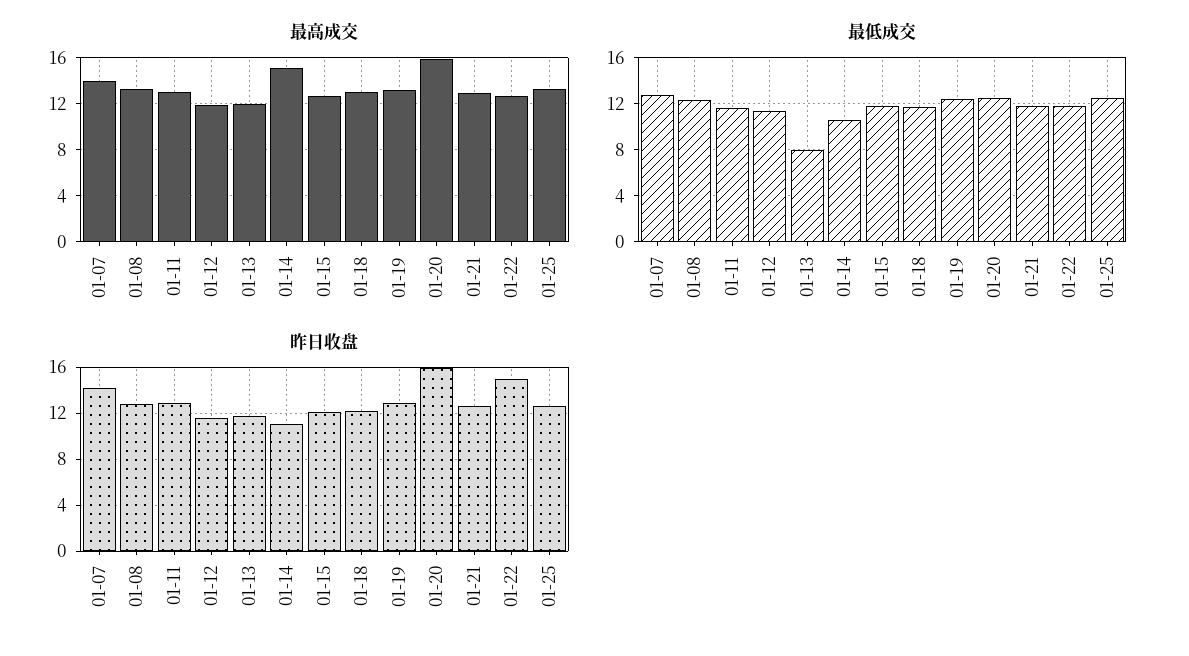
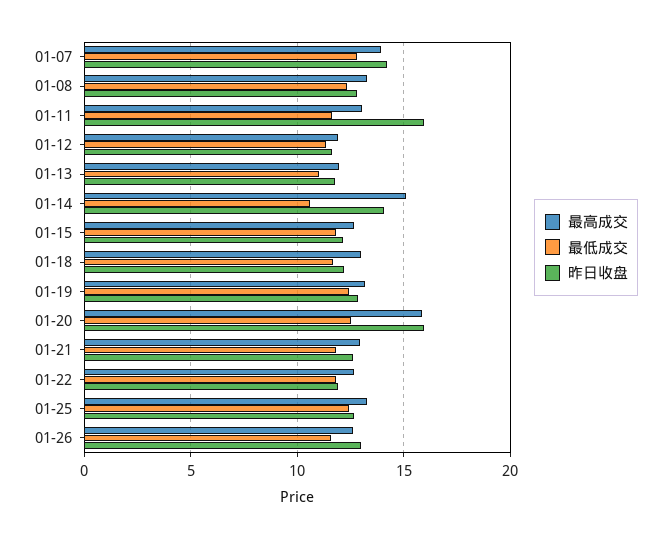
最低成交, 01-13: 8 -> 11
昨日收盘, 01-11: 13 -> 16
昨日收盘, 01-14: 11 -> 14
昨日收盘, 01-22: 15 -> 12
最高成交, 01-26: none -> 12.5
最低成交, 01-26: none -> 11.5
昨日收盘, 01-26: none -> 13

